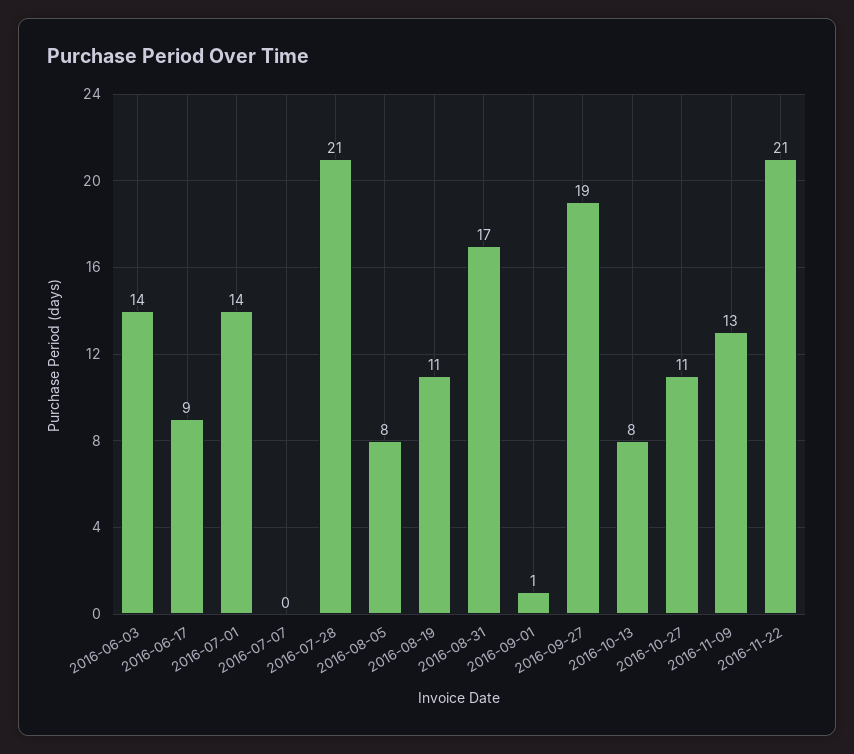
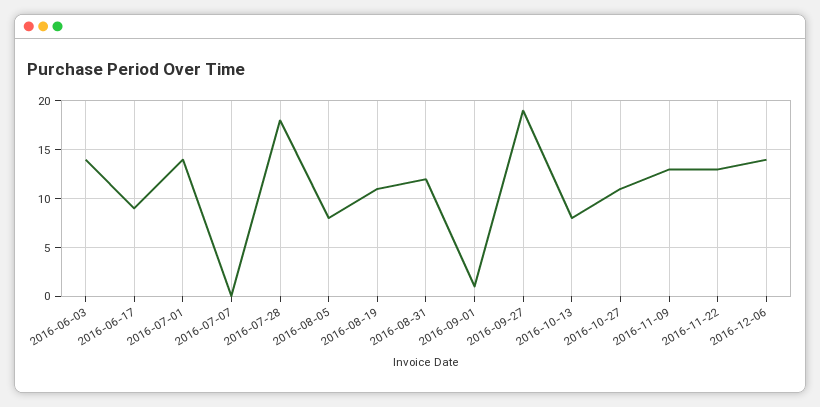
2016-07-28: 21 -> 18
2016-08-31: 17 -> 12
2016-11-22: 21 -> 13
2016-12-06: none -> 14

